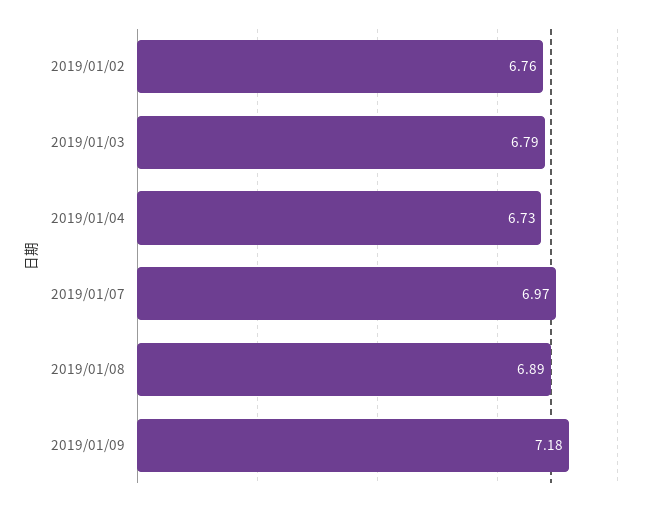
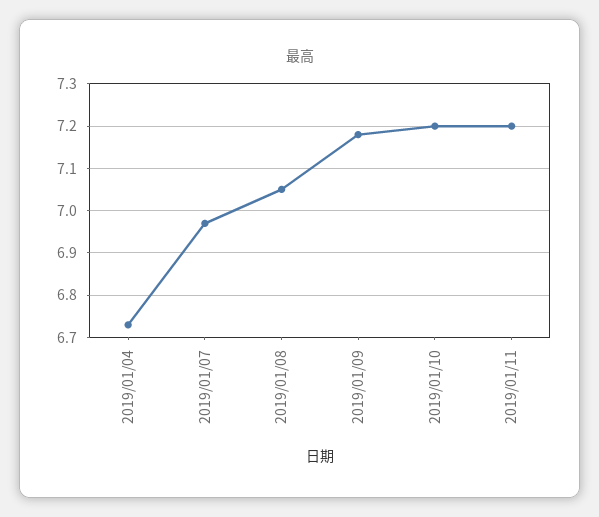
2019/01/02: 6.76 -> none
2019/01/03: 6.79 -> none
2019/01/08: 6.89 -> 7.05
2019/01/10: none -> 7.2
2019/01/11: none -> 7.2

